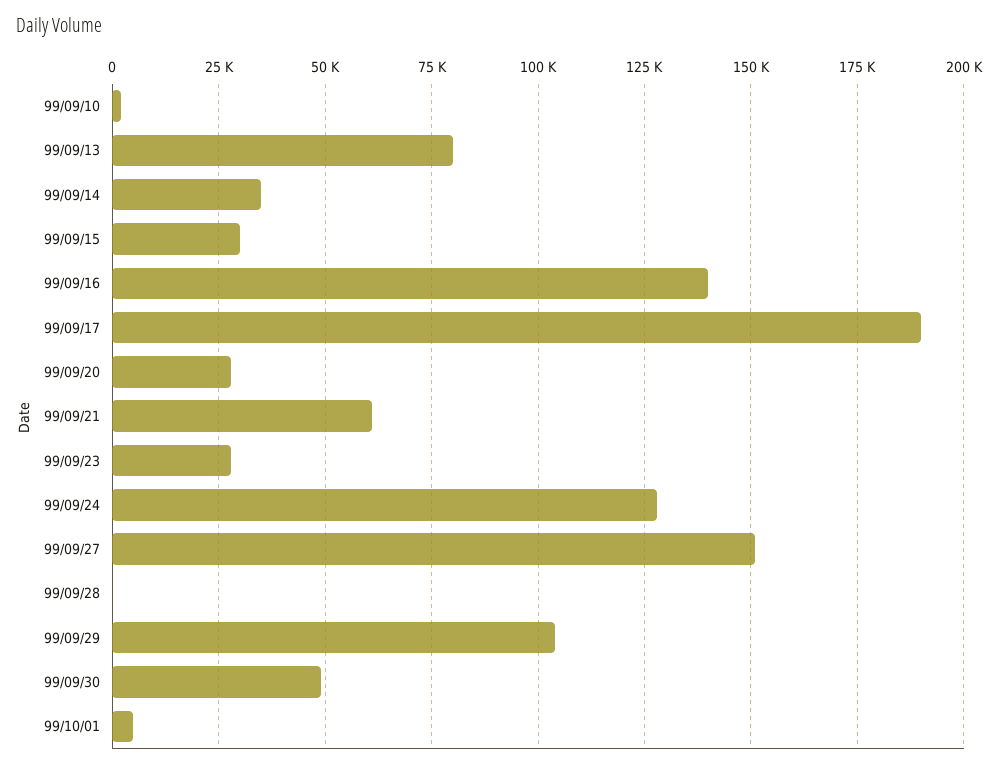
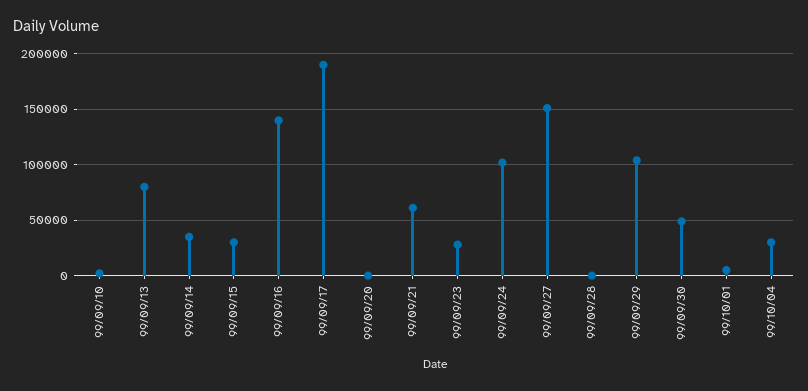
99/09/20: 27500 -> 0
99/09/24: 127500 -> 100000
99/10/04: none -> 30000

